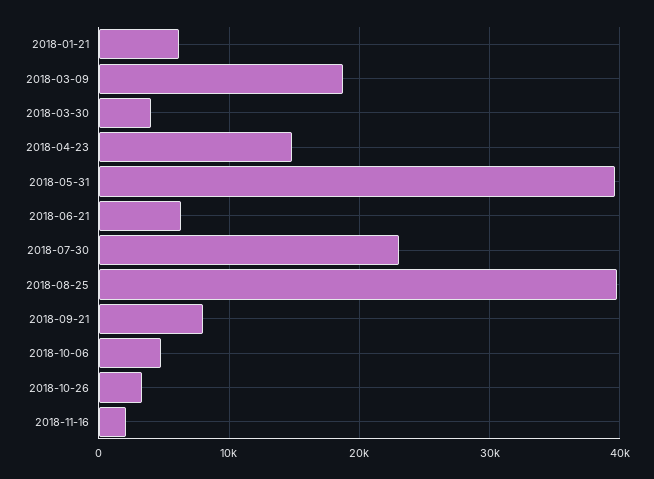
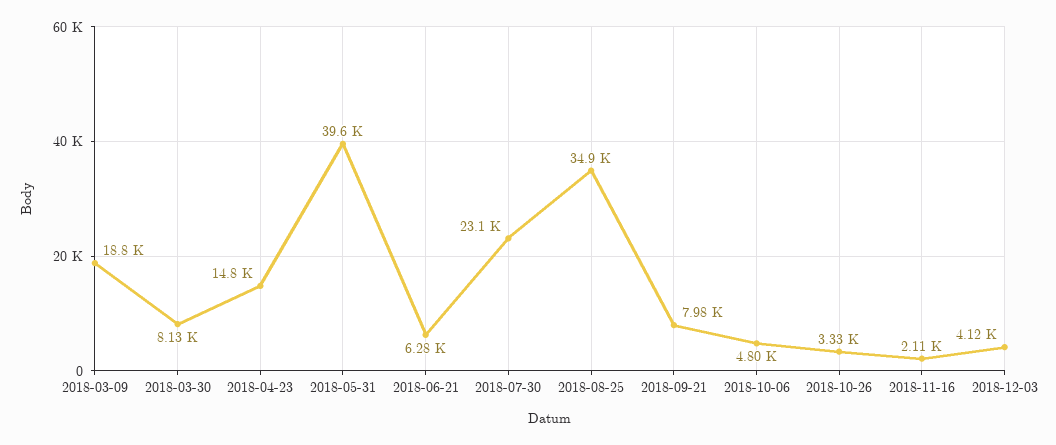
2018-01-21: 6000 -> none
2018-03-30: 4000 -> 8130
2018-08-25: 40000 -> 34900
2018-12-03: none -> 4120

